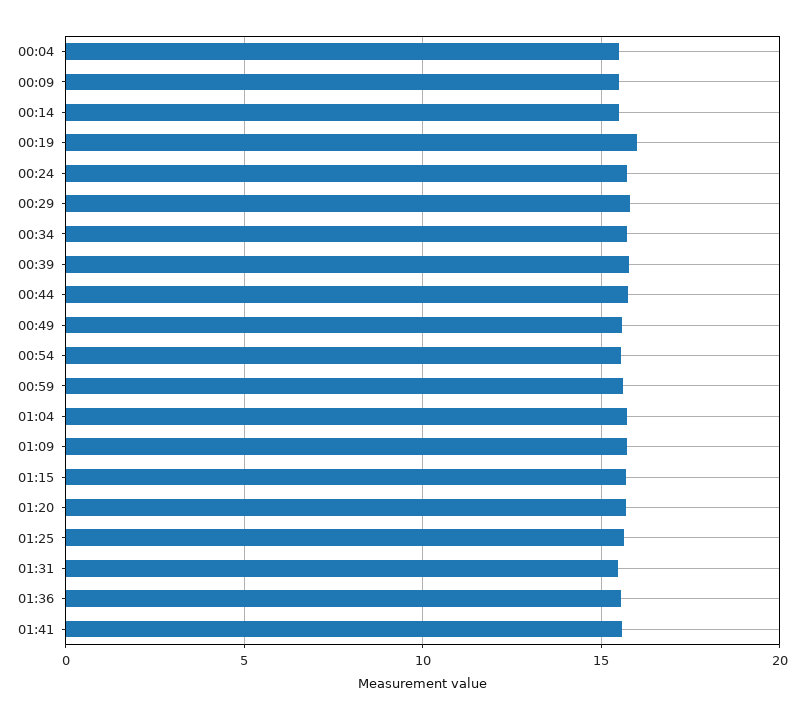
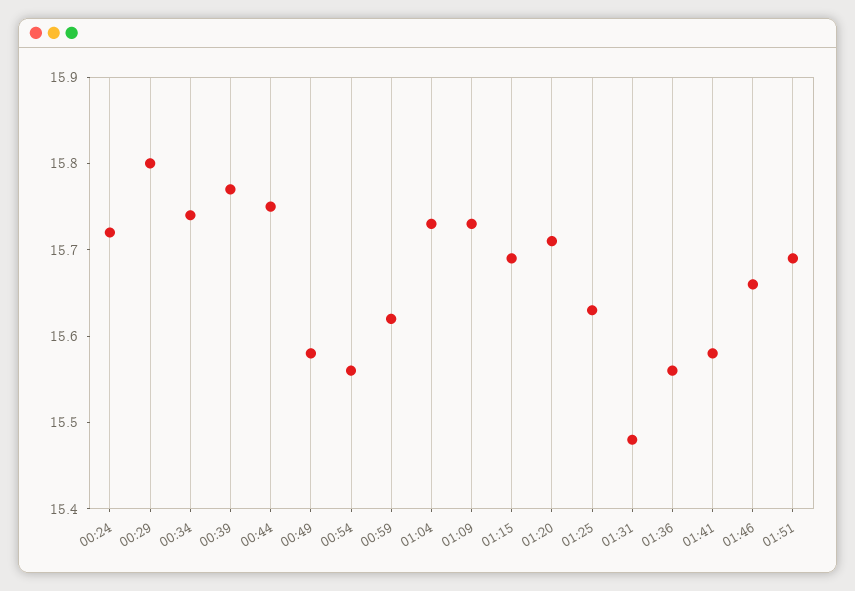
00:04: 15.5 -> none
00:09: 15.5 -> none
00:14: 15.5 -> none
00:19: 16 -> none
01:46: none -> 15.66
01:51: none -> 15.69

